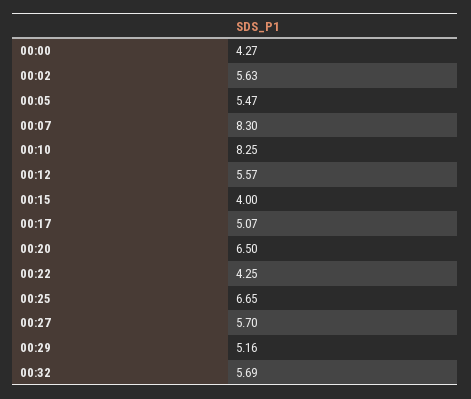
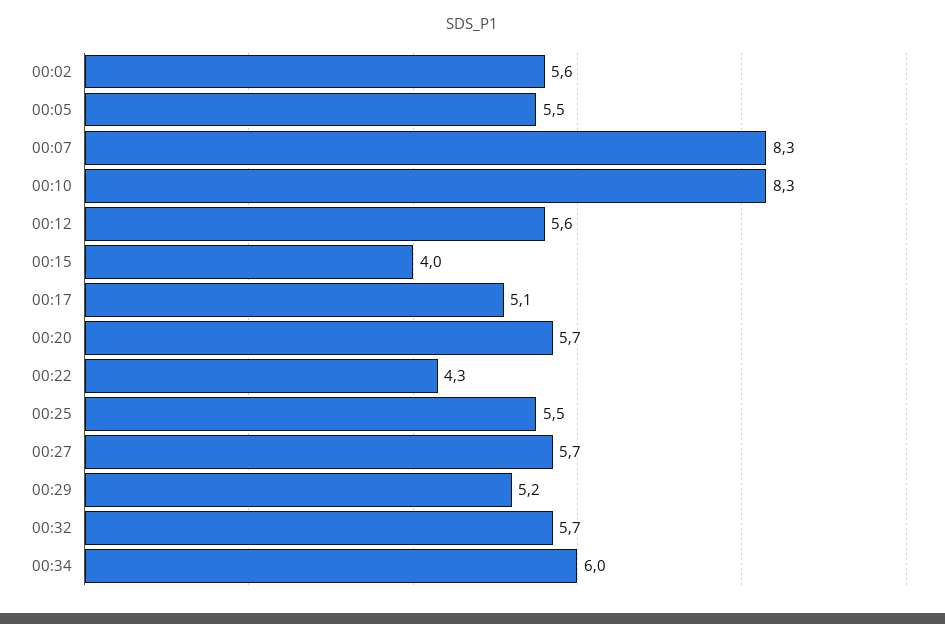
00:00: 4.27 -> none
00:20: 6.5 -> 5.7
00:25: 6.65 -> 5.5
00:34: none -> 6

